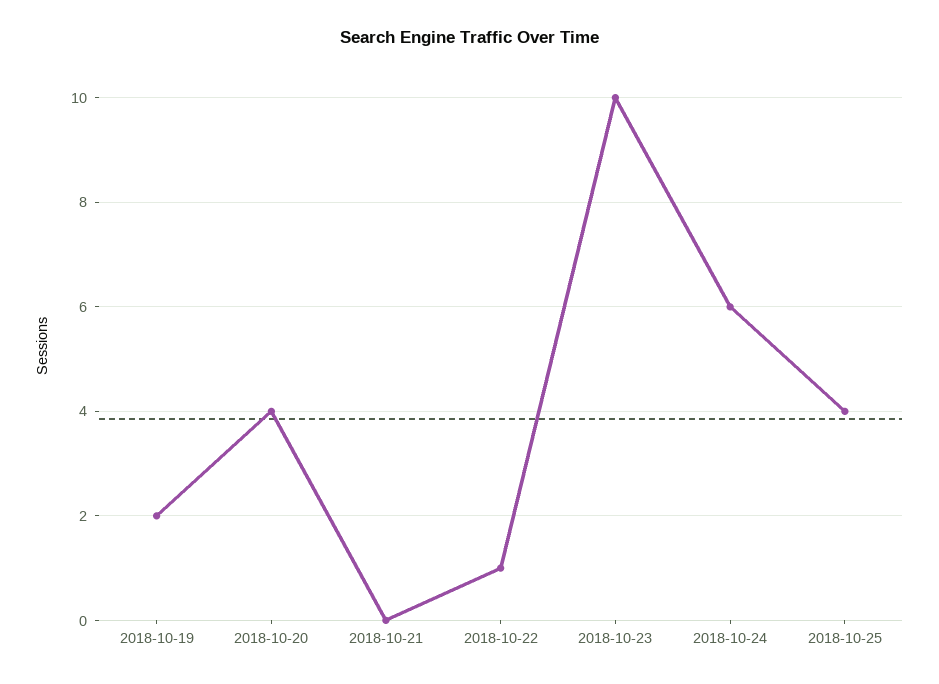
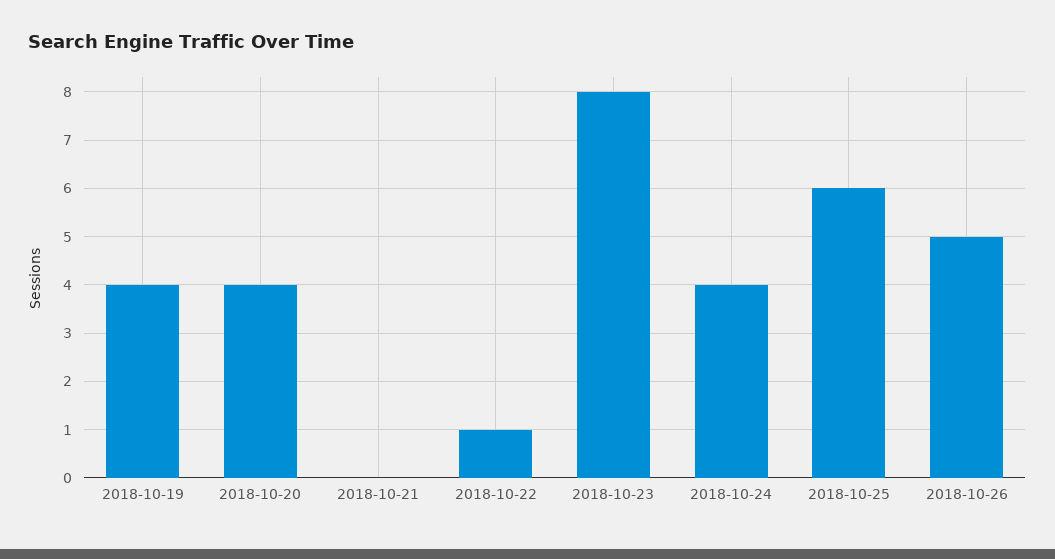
2018-10-19: 2 -> 4
2018-10-23: 10 -> 8
2018-10-24: 6 -> 4
2018-10-25: 4 -> 6
2018-10-26: none -> 5

